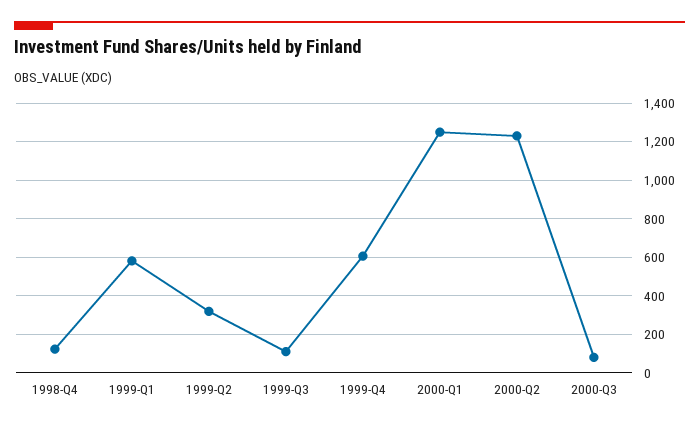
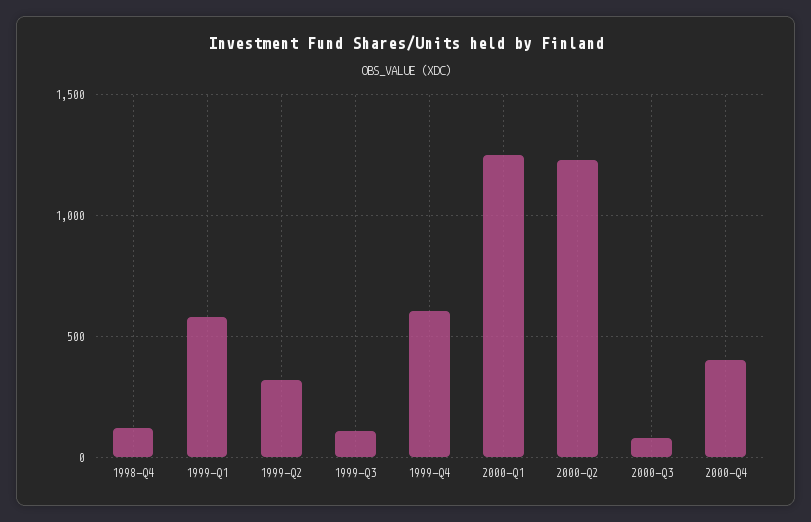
2000-Q4: none -> 400

